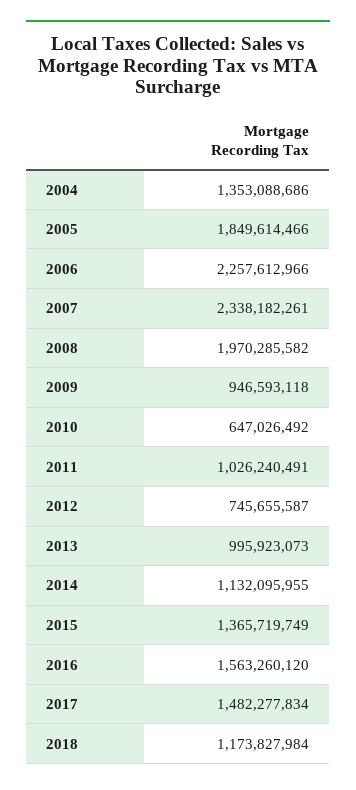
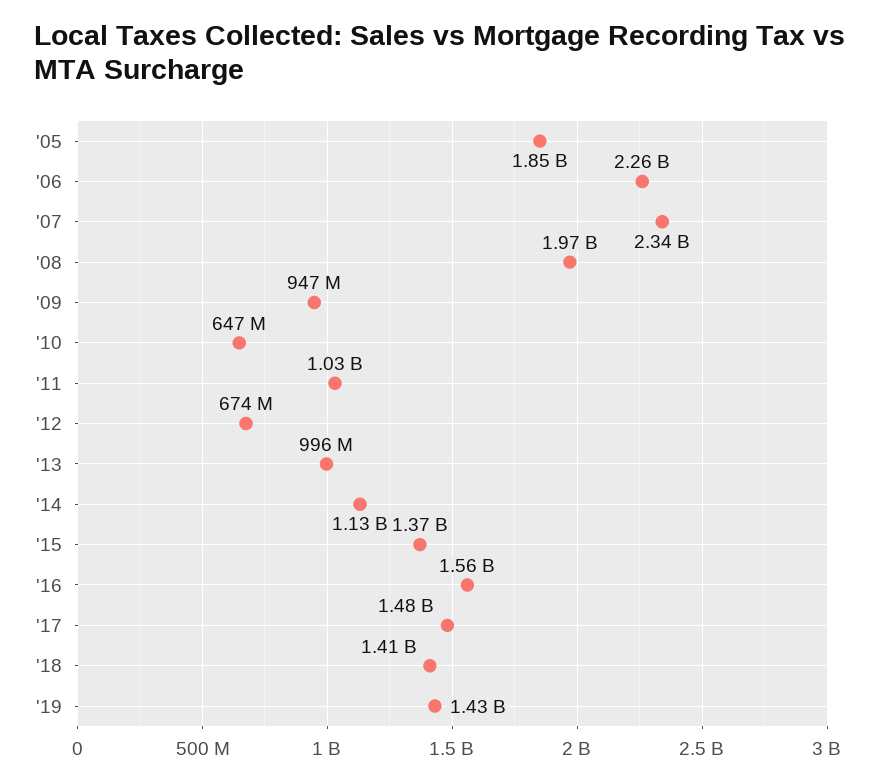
2004: 1353088686 -> none
2012: 745655587 -> 674000000
2018: 1173827984 -> 1410000000
'19: none -> 1430000000

